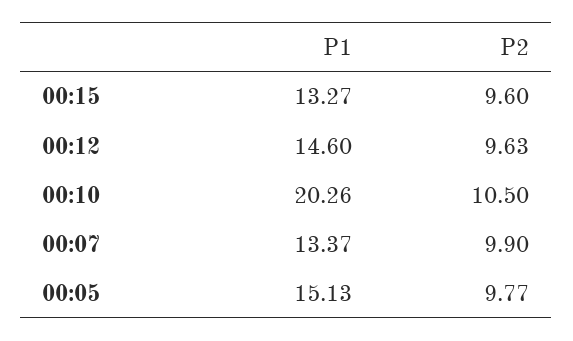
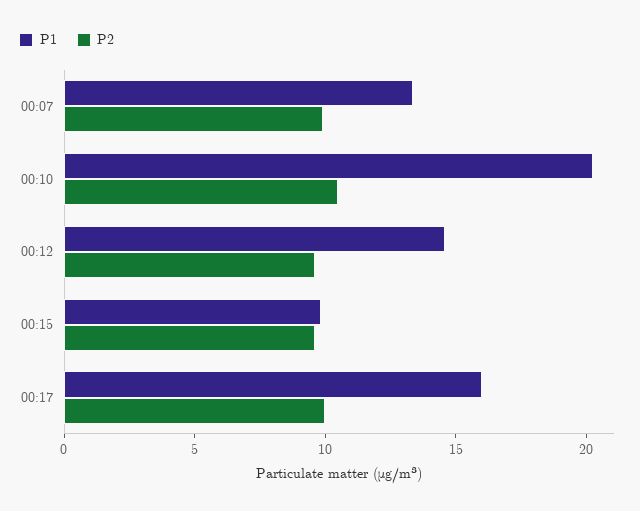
P1, 00:15: 13.27 -> 10
P1, 00:05: 15.13 -> none
P2, 00:05: 9.77 -> none
P1, 00:17: none -> 16
P2, 00:17: none -> 10

